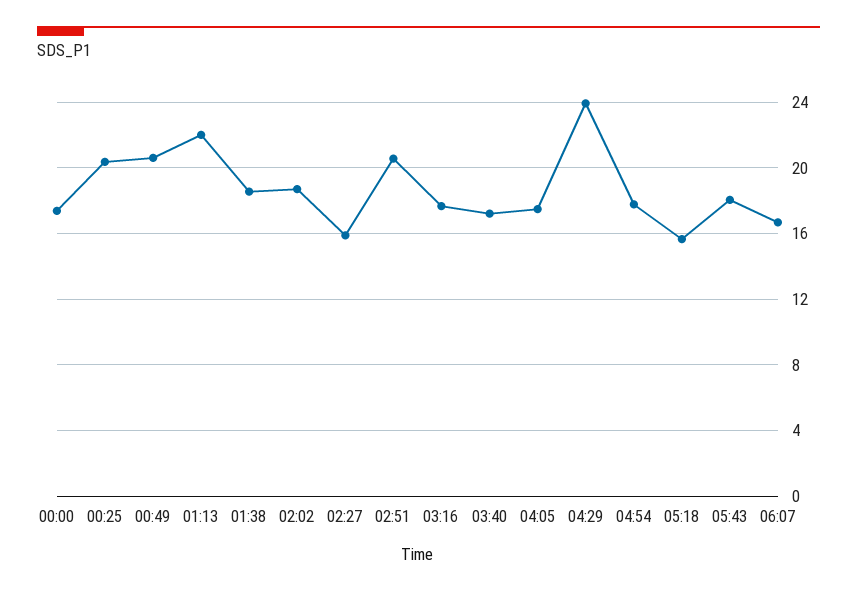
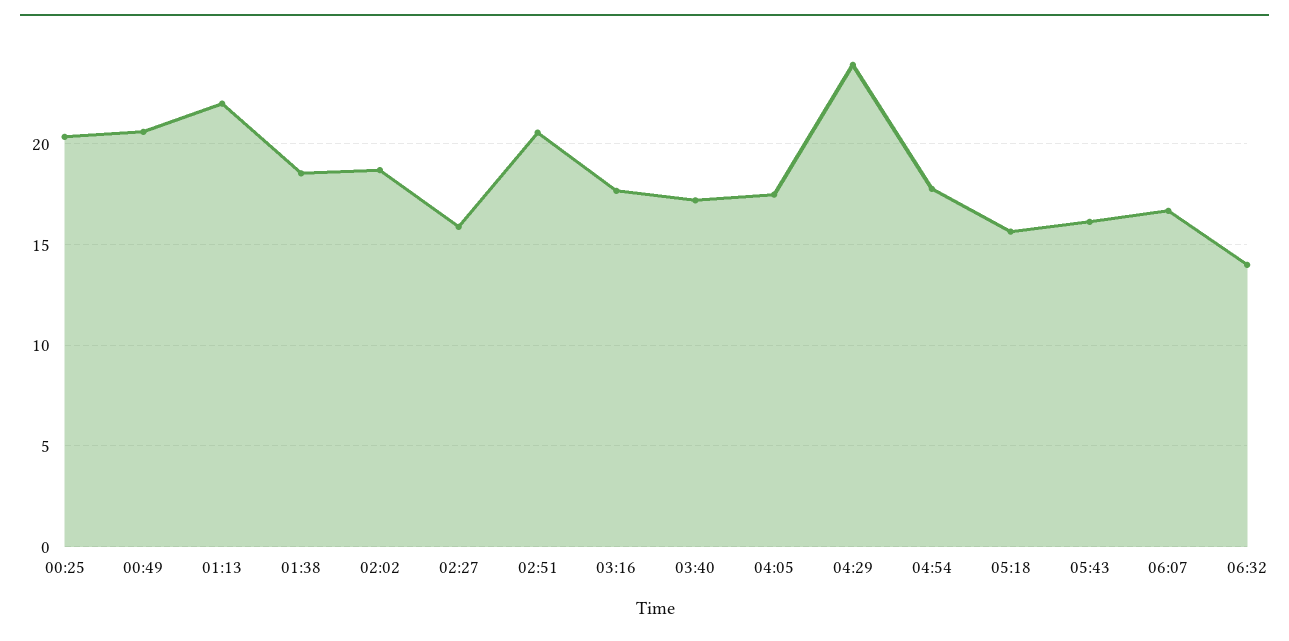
00:00: 17.5 -> none
05:43: 18 -> 16
06:32: none -> 14

